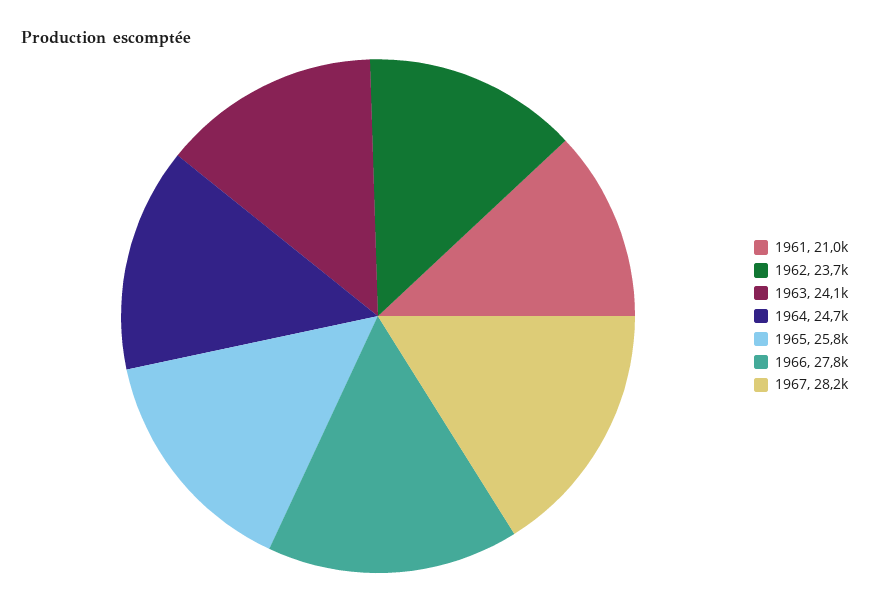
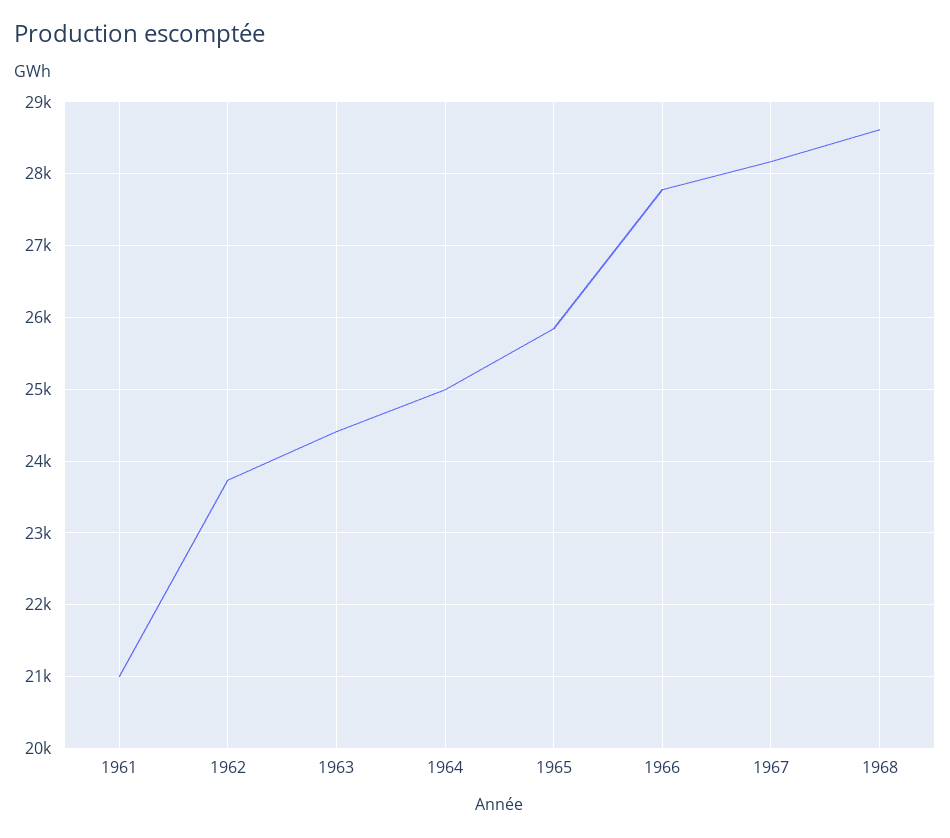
1963: 24100 -> 24400
1964: 24700 -> 25000
1968: none -> 28600

